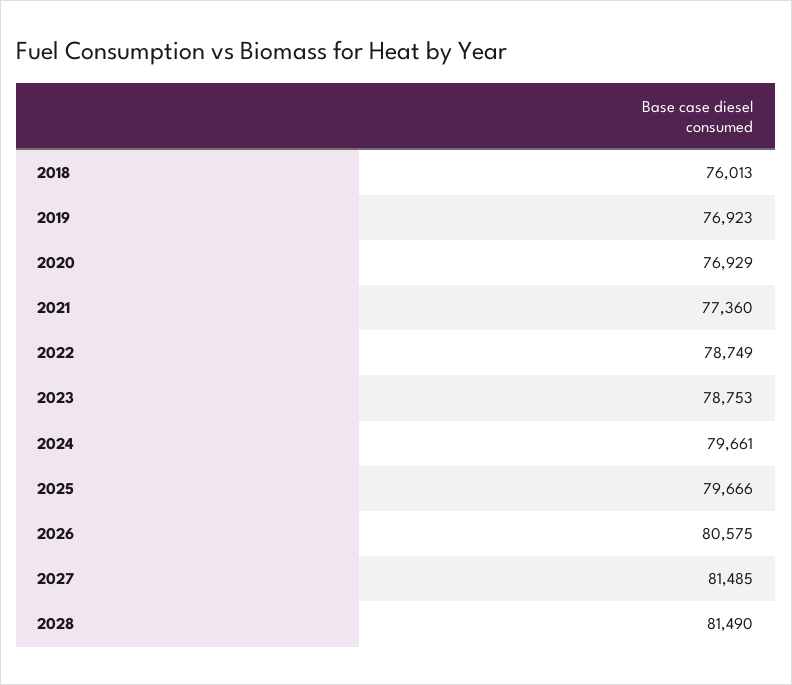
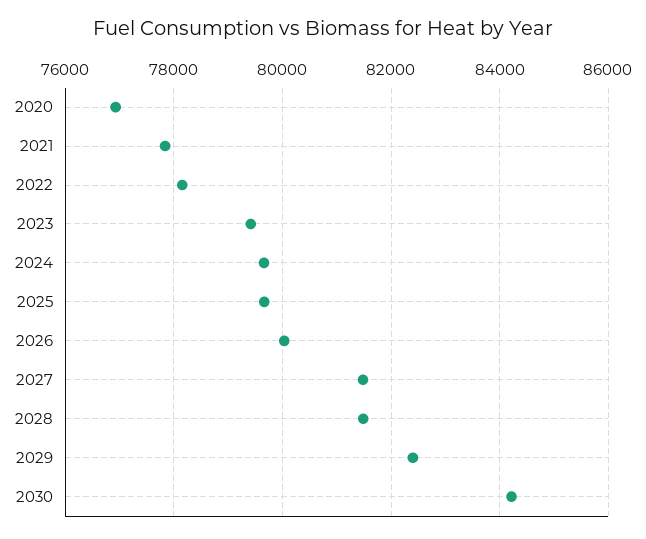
2018: 76013 -> none
2019: 76923 -> none
2021: 77360 -> 77800
2022: 78749 -> 78200
2023: 78753 -> 79400
2026: 80575 -> 80000
2029: none -> 82400
2030: none -> 84200

